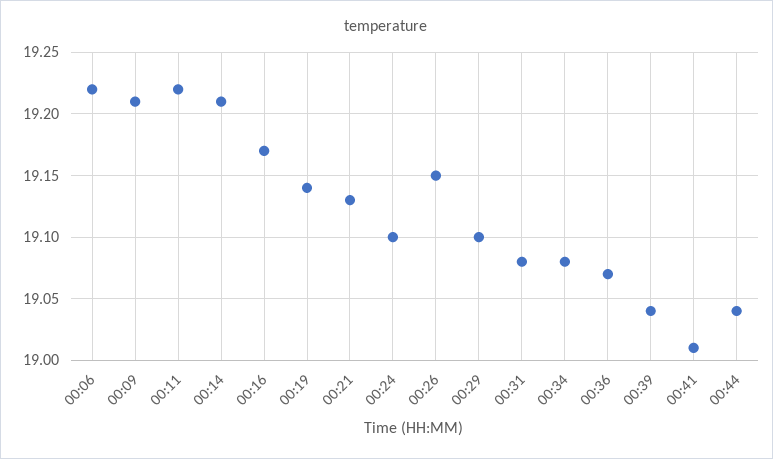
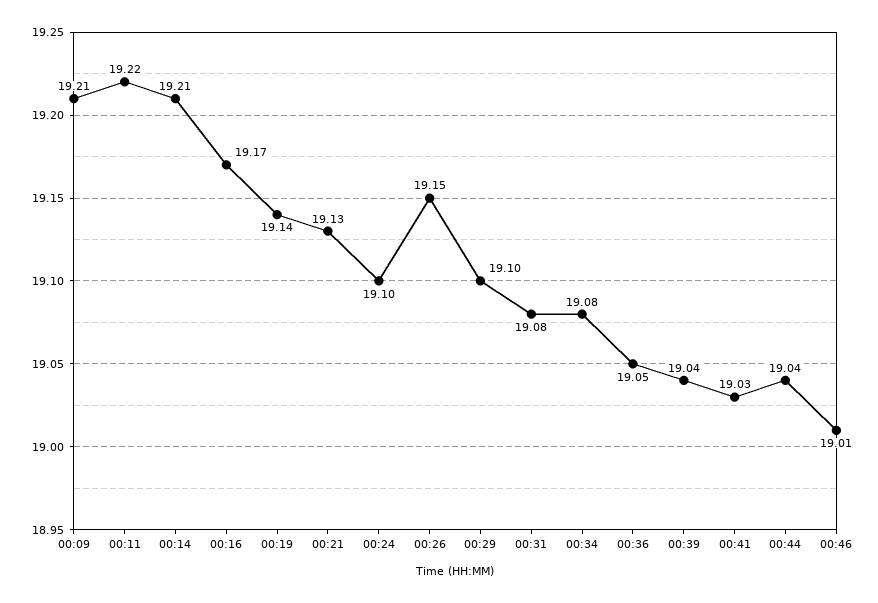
00:06: 19.22 -> none
00:36: 19.07 -> 19.05
00:41: 19.01 -> 19.03
00:46: none -> 19.01

